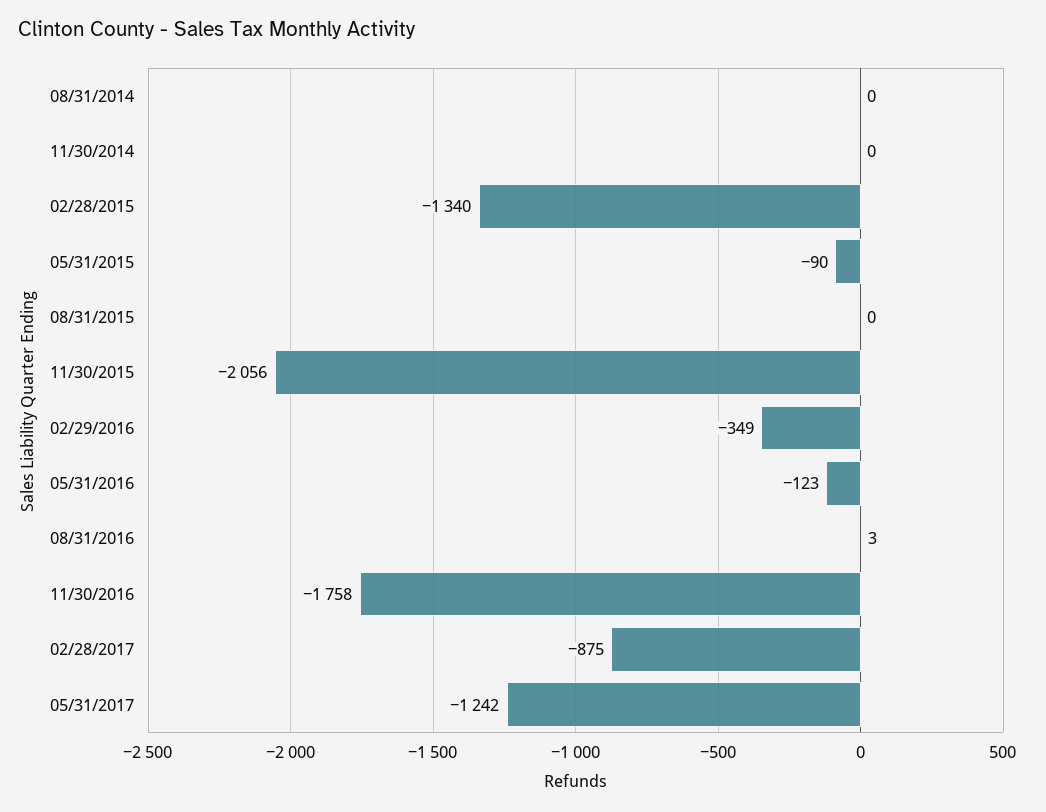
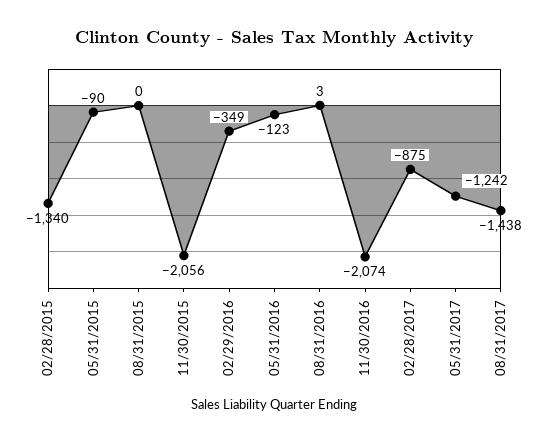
08/31/2014: 0 -> none
11/30/2014: 0 -> none
11/30/2016: -1758 -> -2074
08/31/2017: none -> -1438

